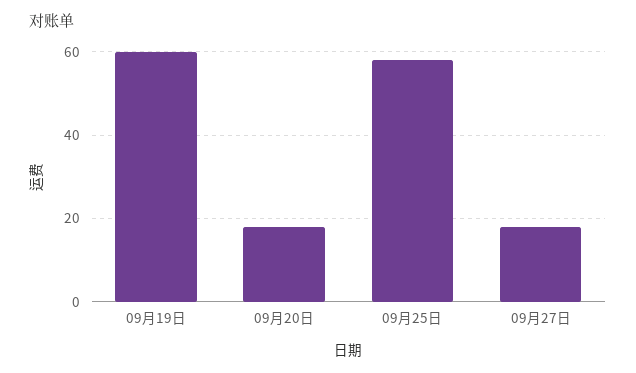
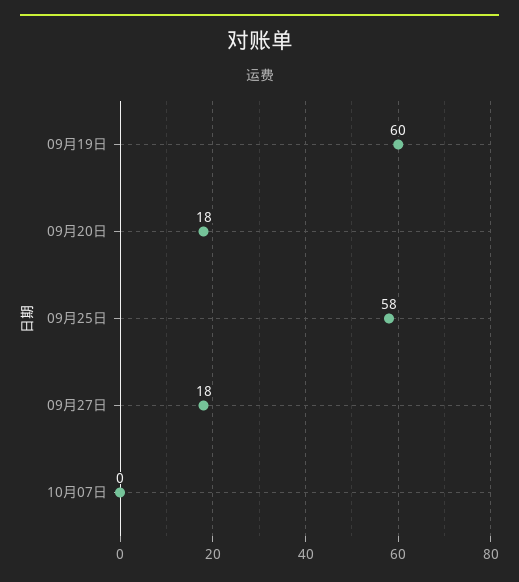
10月07日: none -> 0

